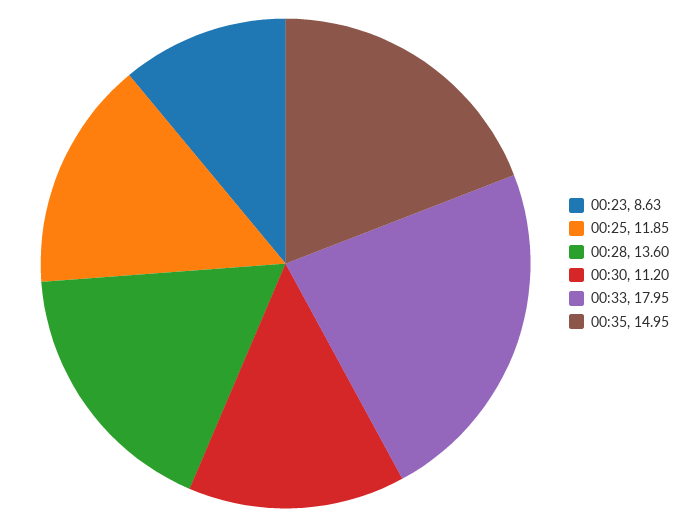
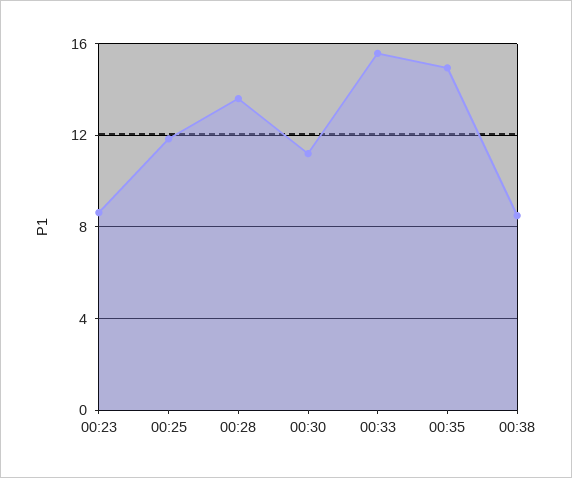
00:33: 17.95 -> 15.5
00:38: none -> 8.5

